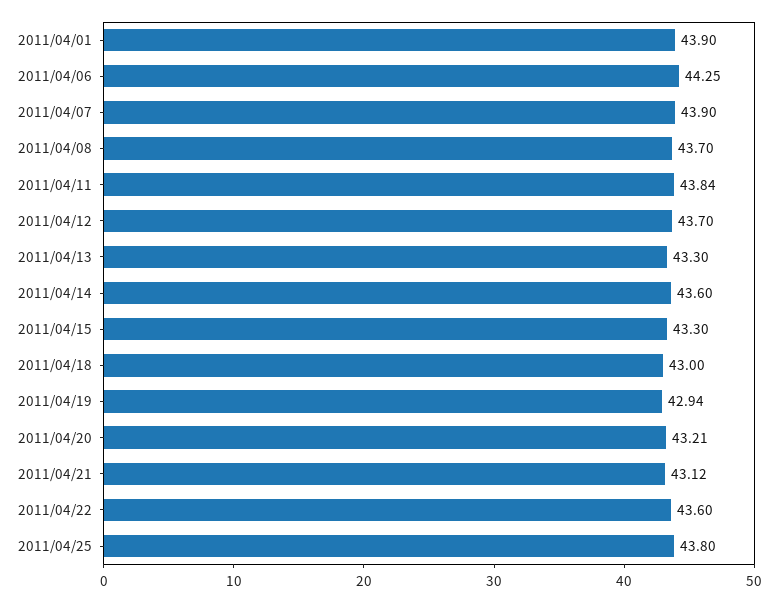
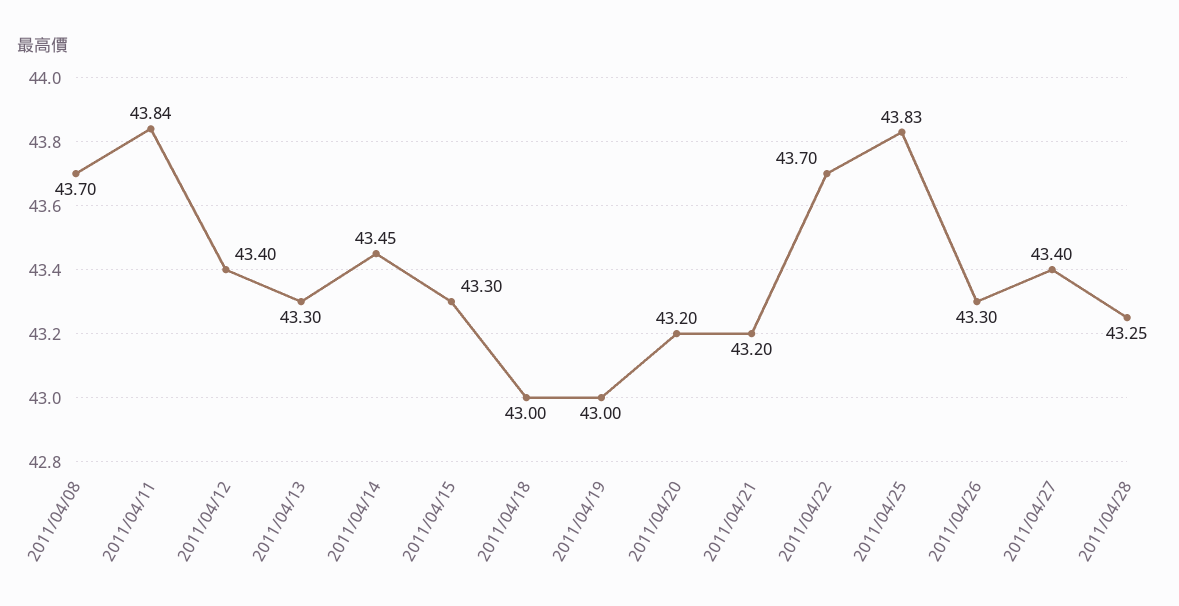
2011/04/01: 43.9 -> none
2011/04/06: 44.25 -> none
2011/04/07: 43.9 -> none
2011/04/12: 43.7 -> 43.4
2011/04/14: 43.6 -> 43.45
2011/04/19: 42.94 -> 43
2011/04/20: 43.21 -> 43.2
2011/04/21: 43.12 -> 43.2
2011/04/22: 43.6 -> 43.7
2011/04/25: 43.8 -> 43.83
2011/04/26: none -> 43.3
2011/04/27: none -> 43.4
2011/04/28: none -> 43.25

